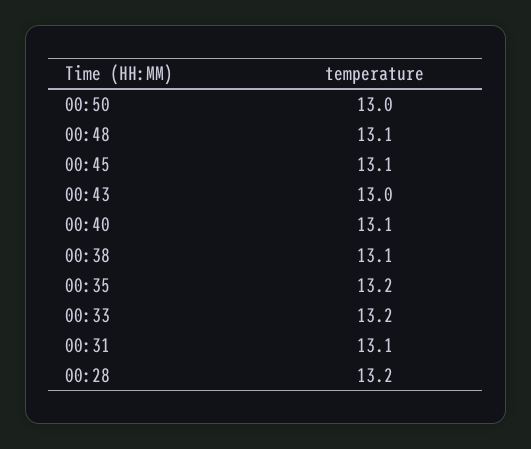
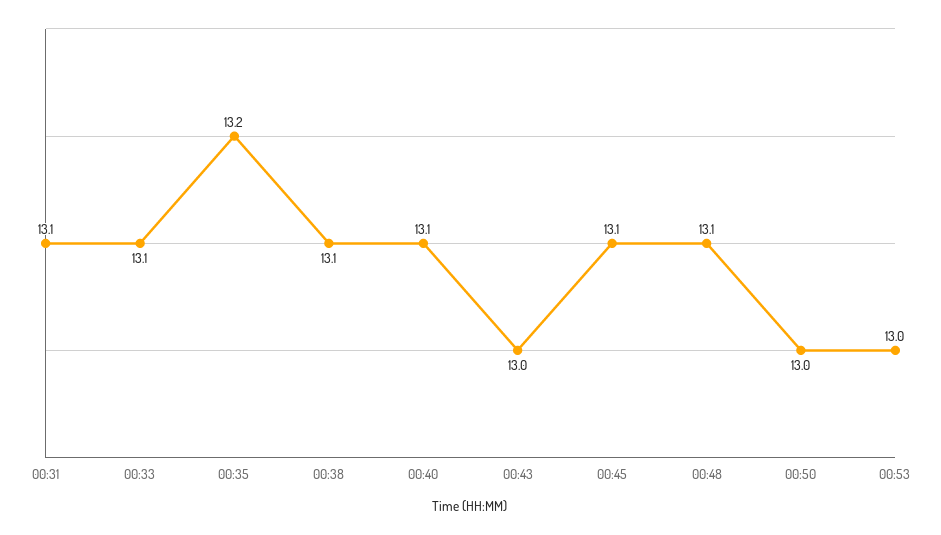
00:33: 13.2 -> 13.1
00:28: 13.2 -> none
00:53: none -> 13

